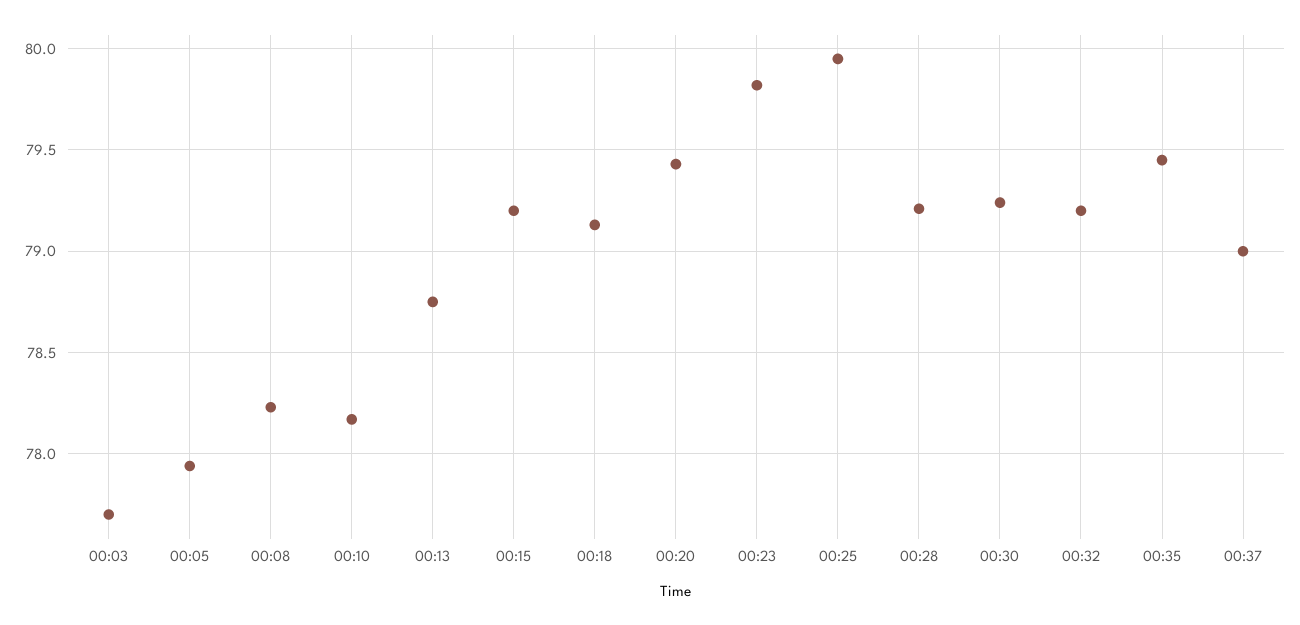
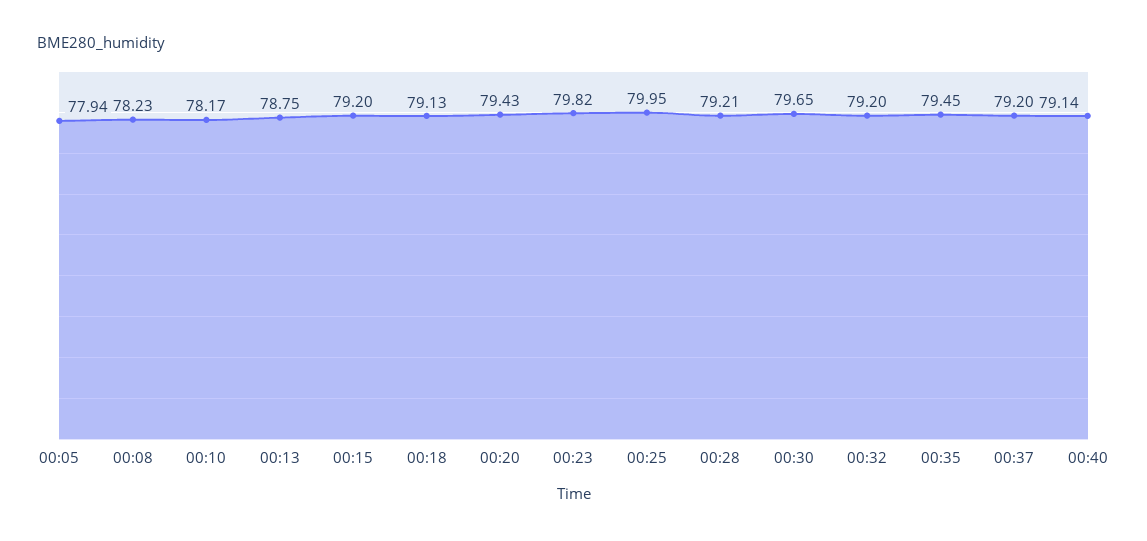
00:03: 77.7 -> none
00:30: 79.25 -> 79.65
00:37: 79 -> 79.2
00:40: none -> 79.14

